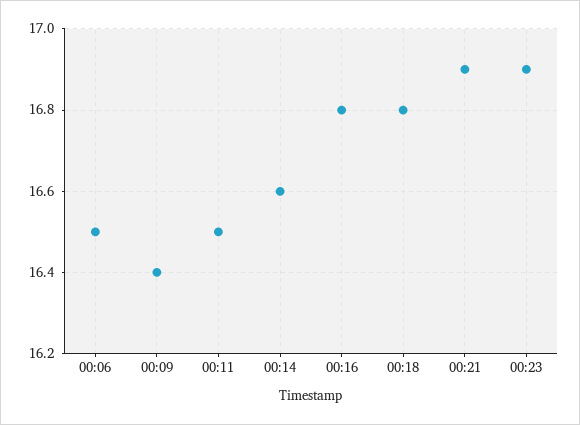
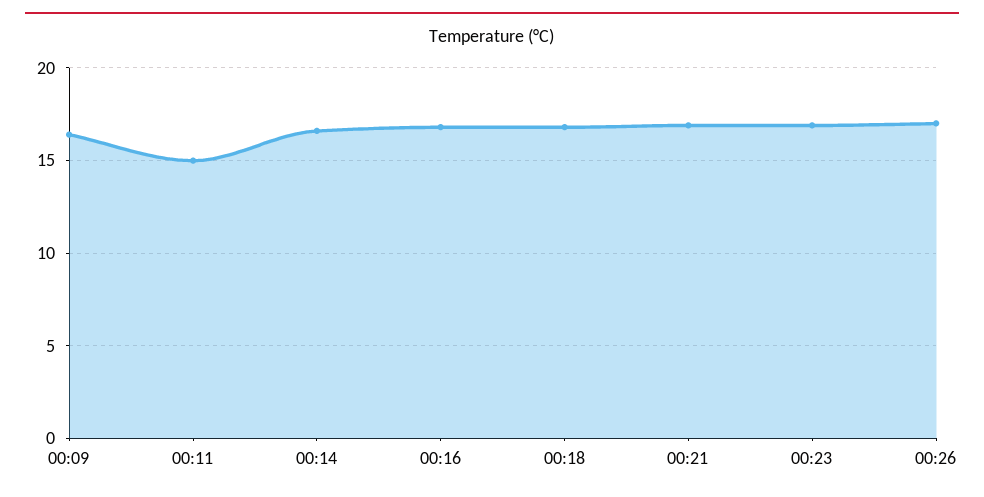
00:06: 16.5 -> none
00:11: 16.5 -> 15
00:26: none -> 17

